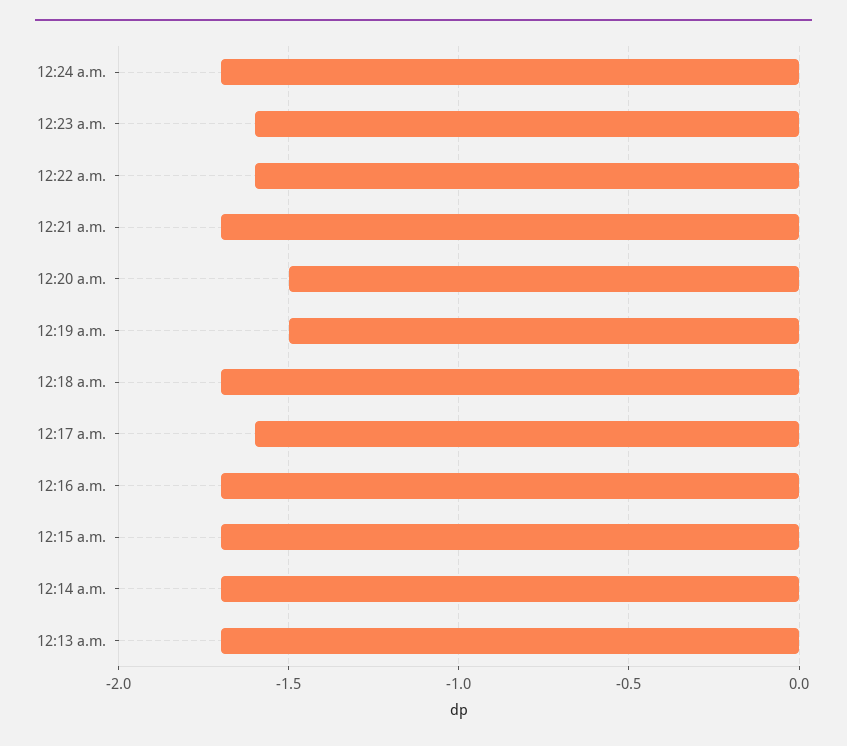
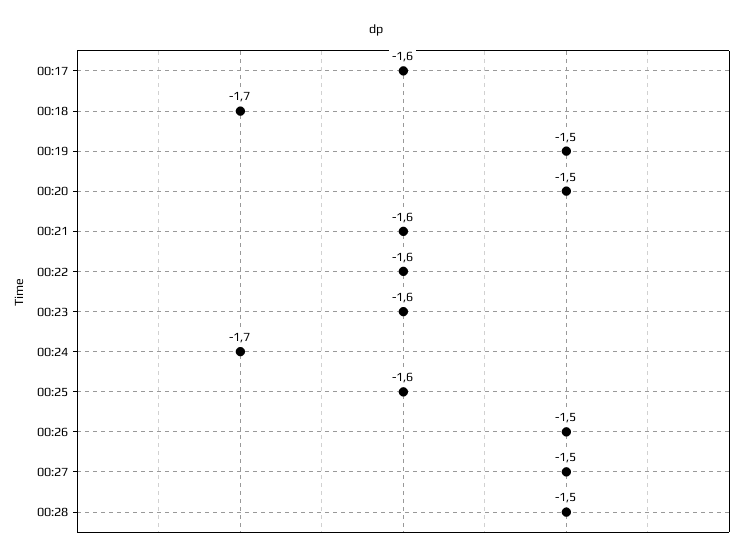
12:21 a.m.: -1.7 -> -1.6
12:16 a.m.: -1.7 -> none
12:15 a.m.: -1.7 -> none
12:14 a.m.: -1.7 -> none
12:13 a.m.: -1.7 -> none
00:25: none -> -1.6
00:26: none -> -1.5
00:27: none -> -1.5
00:28: none -> -1.5

